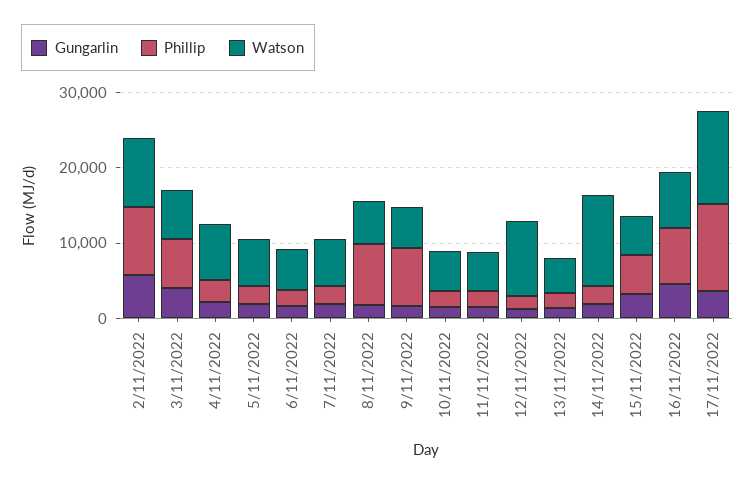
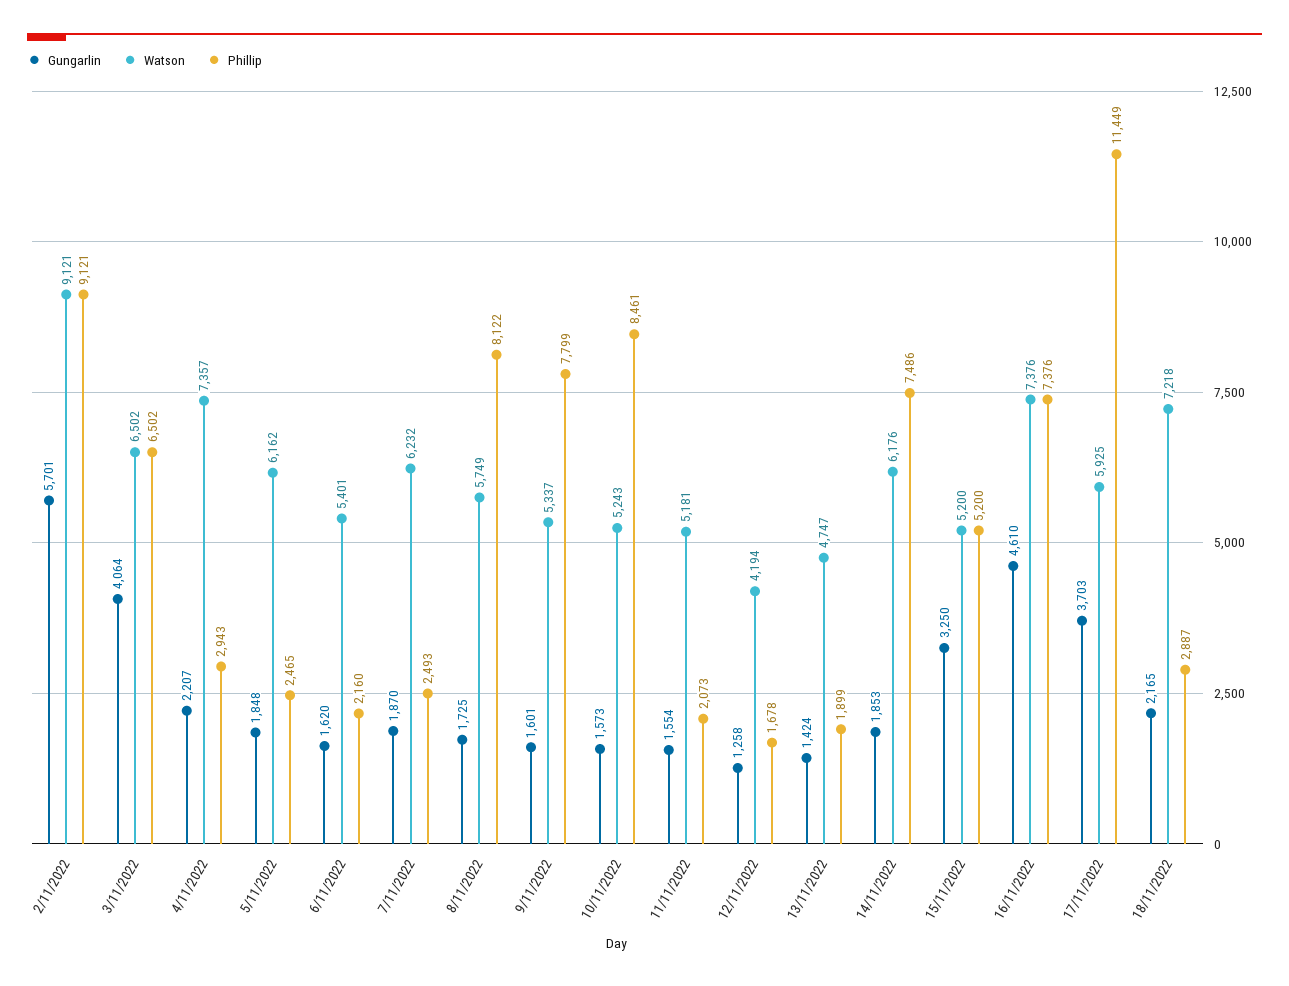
Phillip, 10/11/2022: 2000 -> 8461
Watson, 12/11/2022: 10000 -> 4194
Phillip, 14/11/2022: 2000 -> 7486
Watson, 14/11/2022: 12000 -> 6176
Watson, 17/11/2022: 12000 -> 5925
Gungarlin, 18/11/2022: none -> 2165
Watson, 18/11/2022: none -> 7218
Phillip, 18/11/2022: none -> 2887

